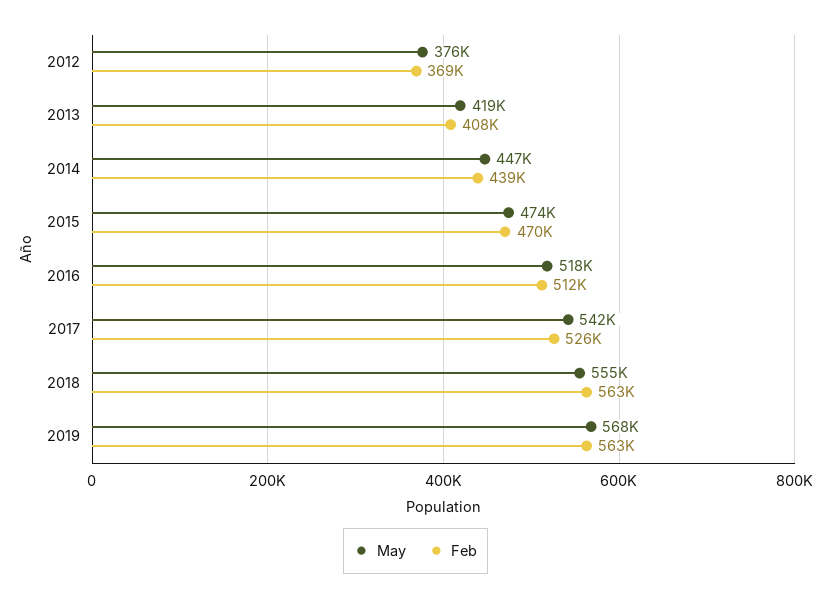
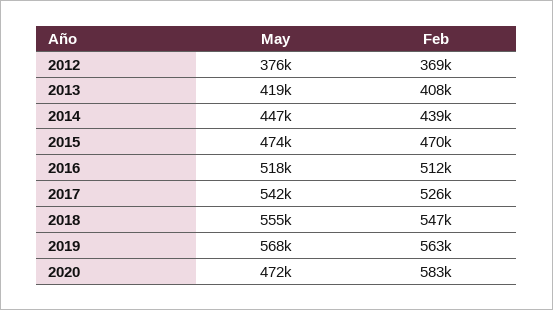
Feb, 2018: 563000 -> 547000
May, 2020: none -> 472000
Feb, 2020: none -> 583000

